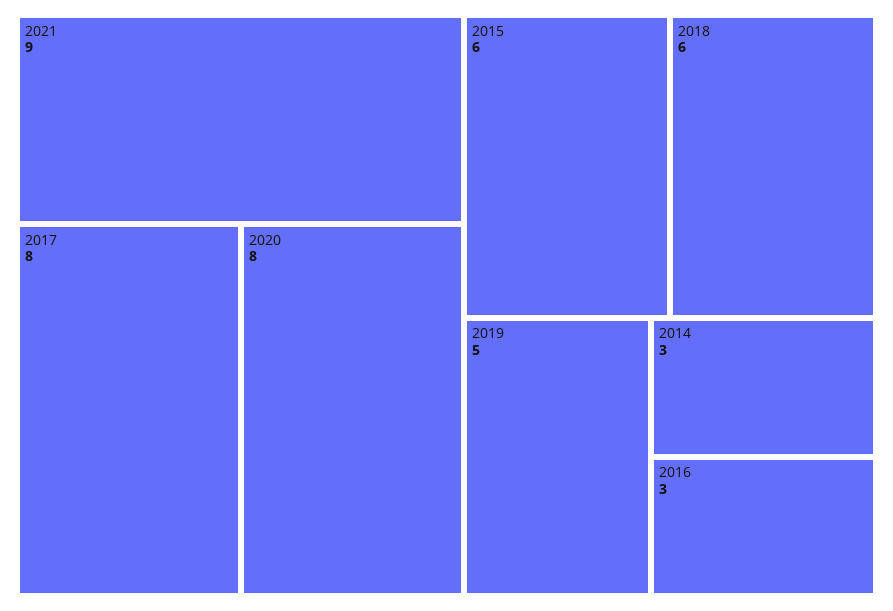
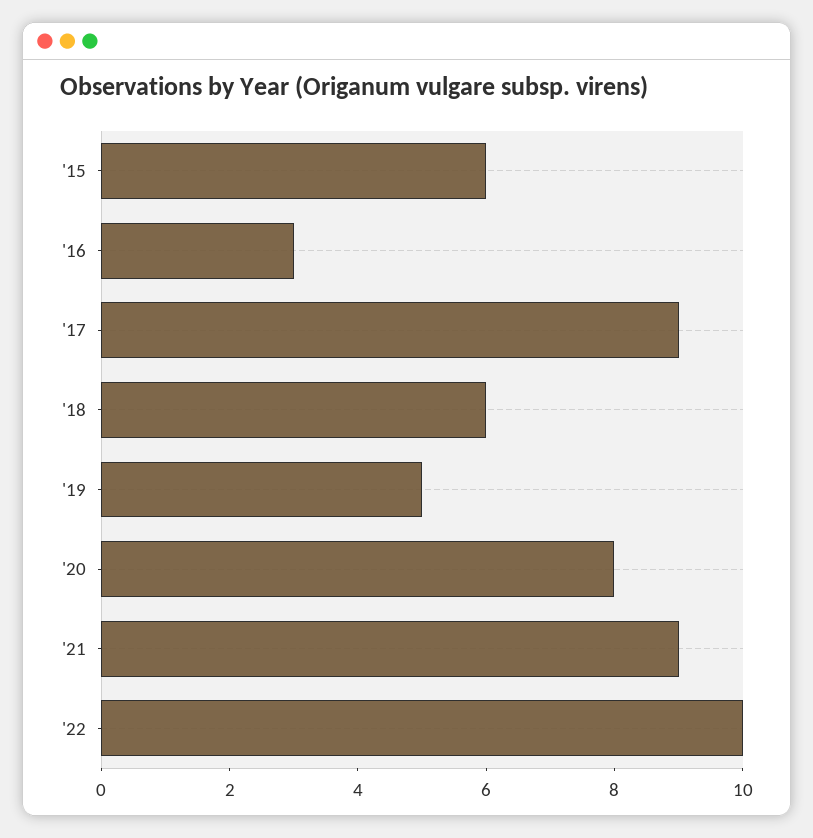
2017: 8 -> 9
2014: 3 -> none
'22: none -> 10

